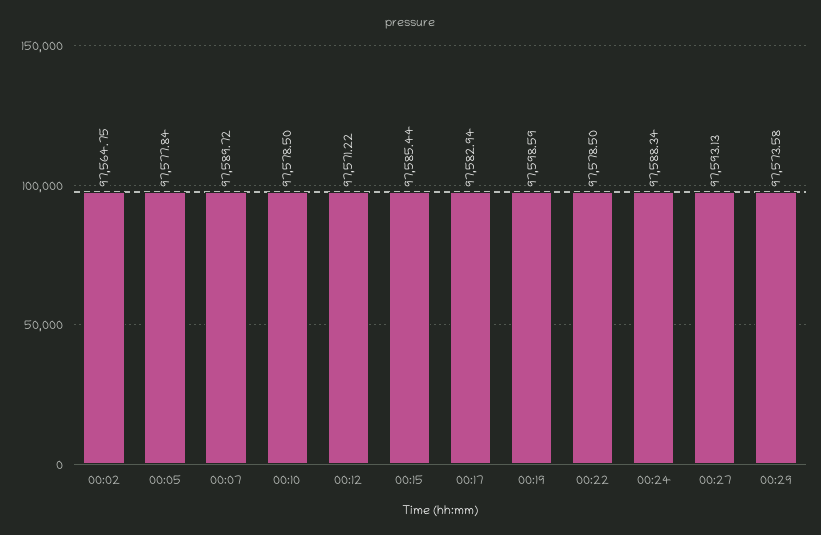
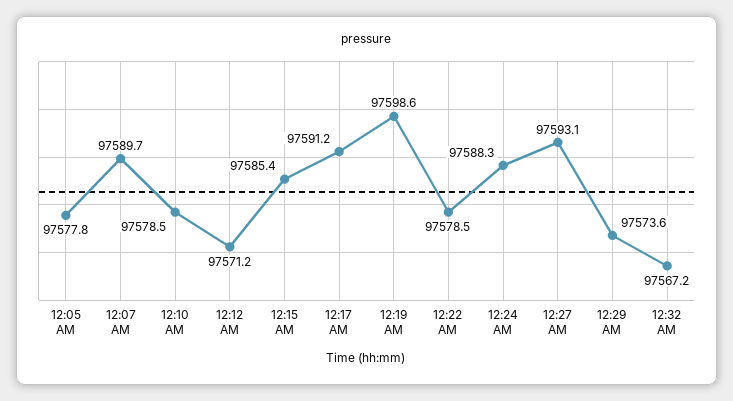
00:02: 97564.75 -> none
00:17: 97582.94 -> 97591.2
12:32 AM: none -> 97567.2

